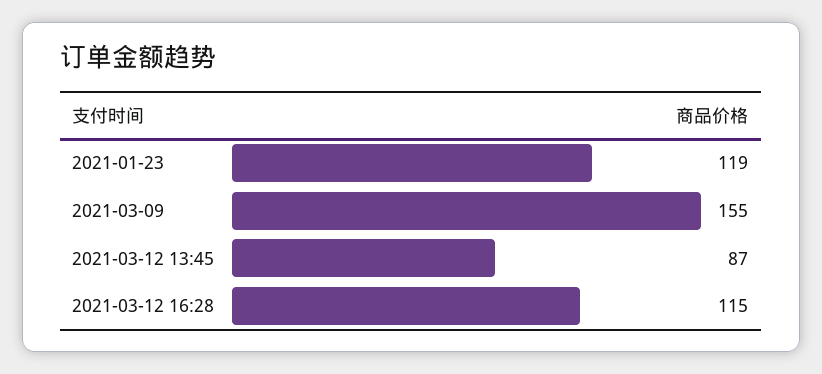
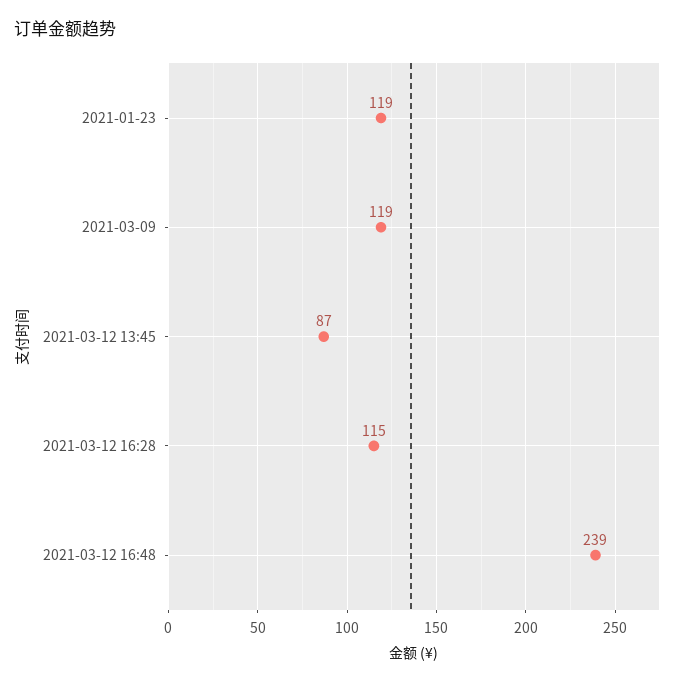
2021-03-09: 155 -> 119
2021-03-12 16:48: none -> 239

